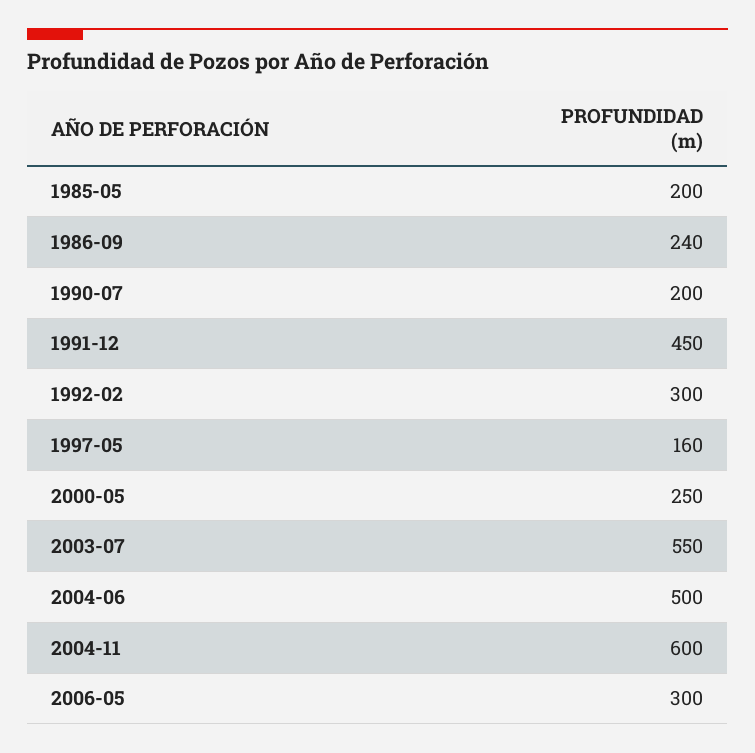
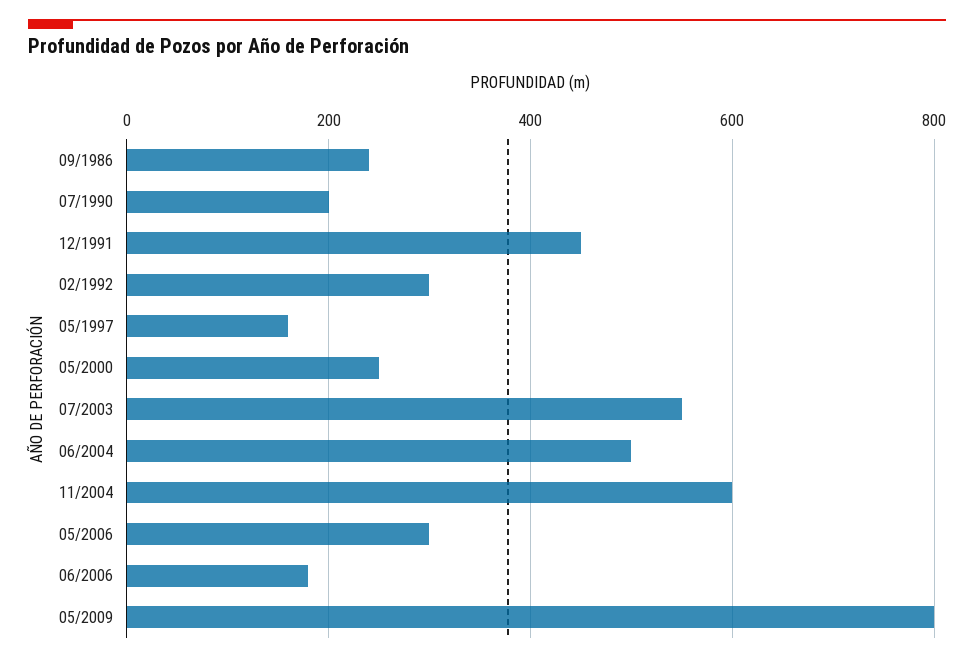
1985-05: 200 -> none
06/2006: none -> 180
05/2009: none -> 800

